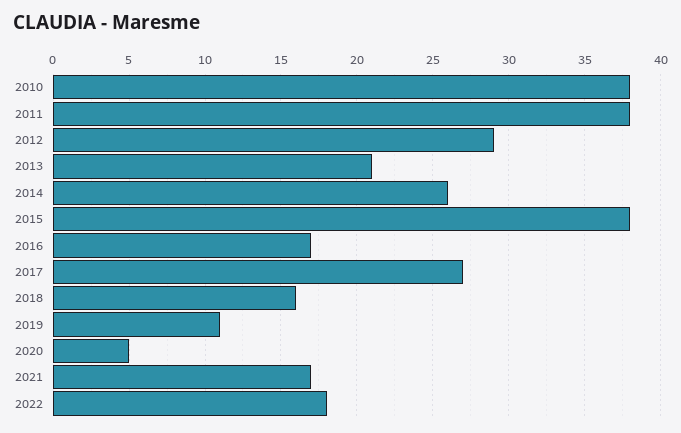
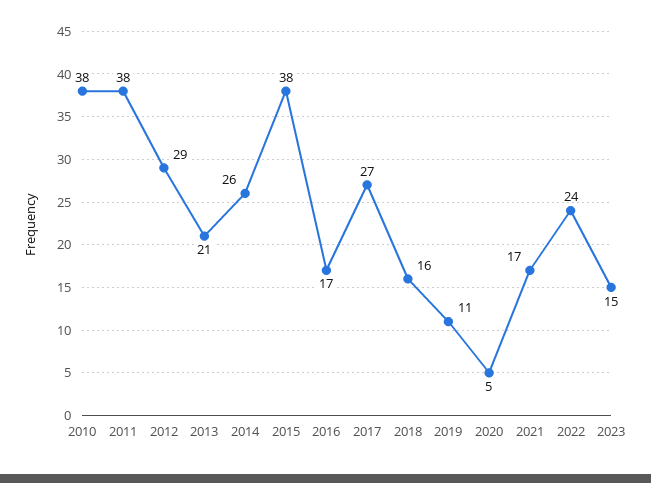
2022: 18 -> 24
2023: none -> 15

